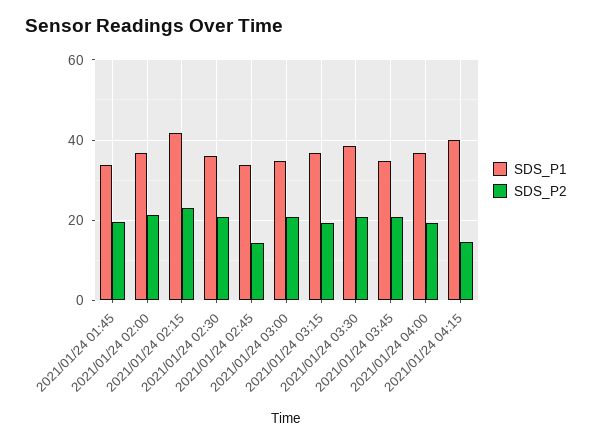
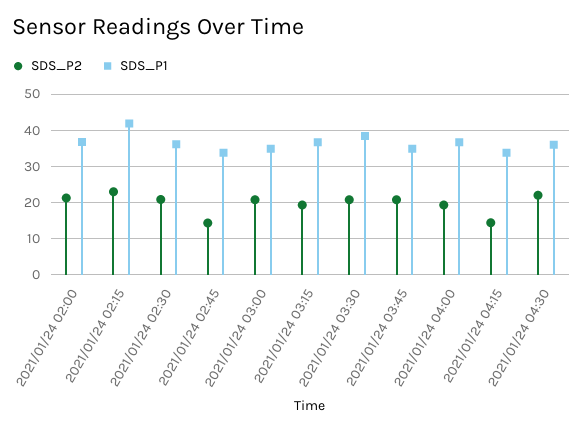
SDS_P1, 2021/01/24 01:45: 34 -> none
SDS_P2, 2021/01/24 01:45: 20 -> none
SDS_P1, 2021/01/24 04:15: 40 -> 34
SDS_P2, 2021/01/24 04:30: none -> 22
SDS_P1, 2021/01/24 04:30: none -> 36

